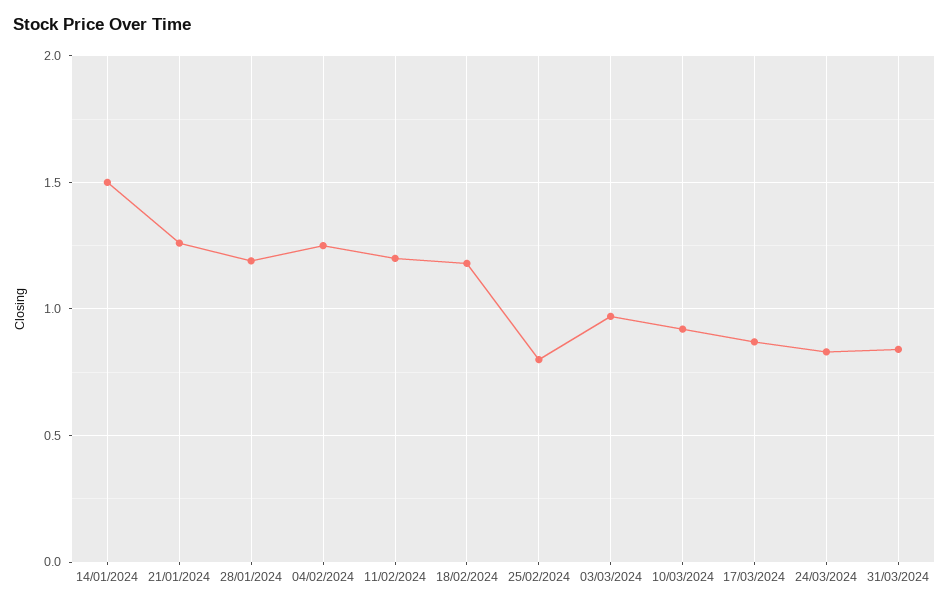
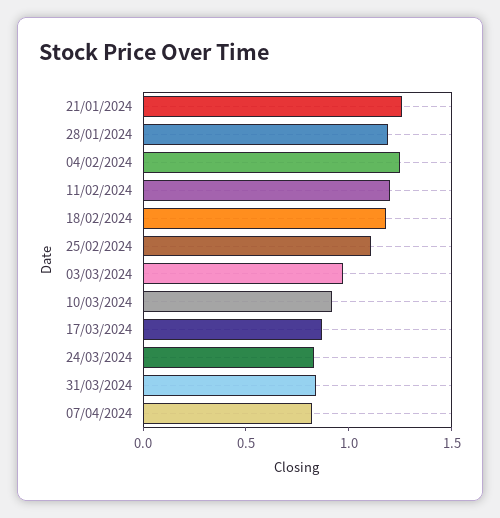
14/01/2024: 1.5 -> none
25/02/2024: 0.8 -> 1.1
07/04/2024: none -> 0.8

